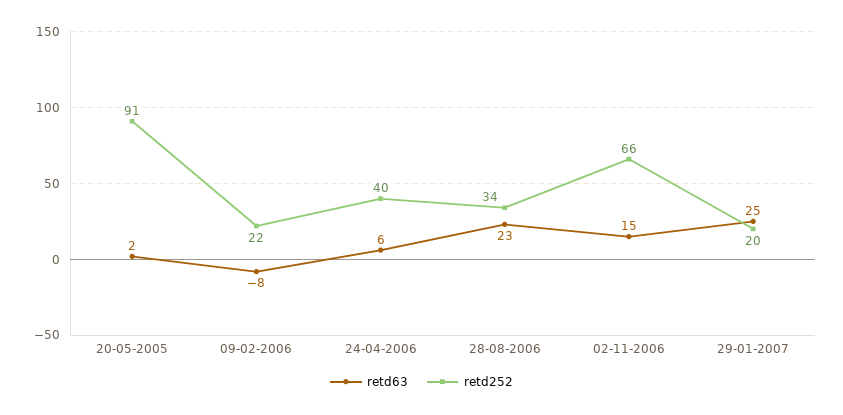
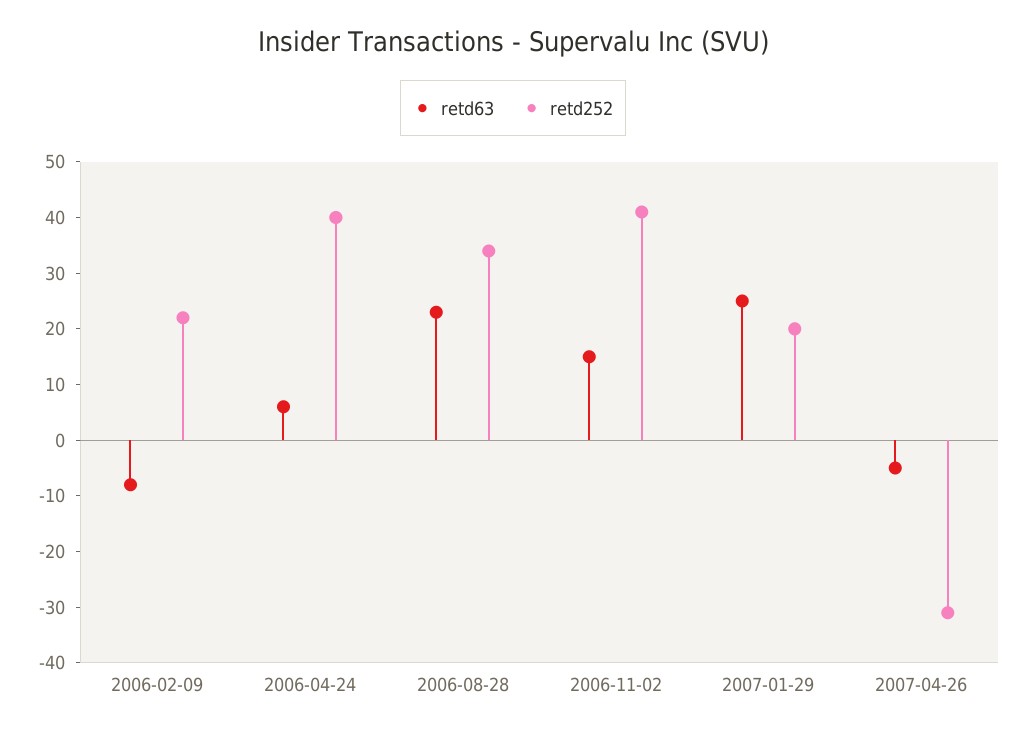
retd63, 20-05-2005: 2 -> none
retd252, 20-05-2005: 91 -> none
retd252, 02-11-2006: 66 -> 40
retd63, 2007-04-26: none -> -5
retd252, 2007-04-26: none -> -30

